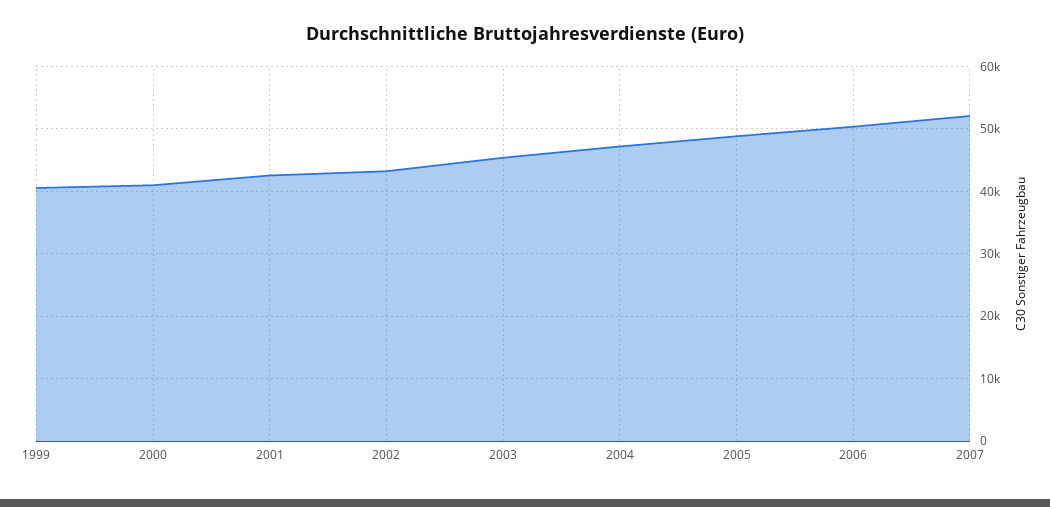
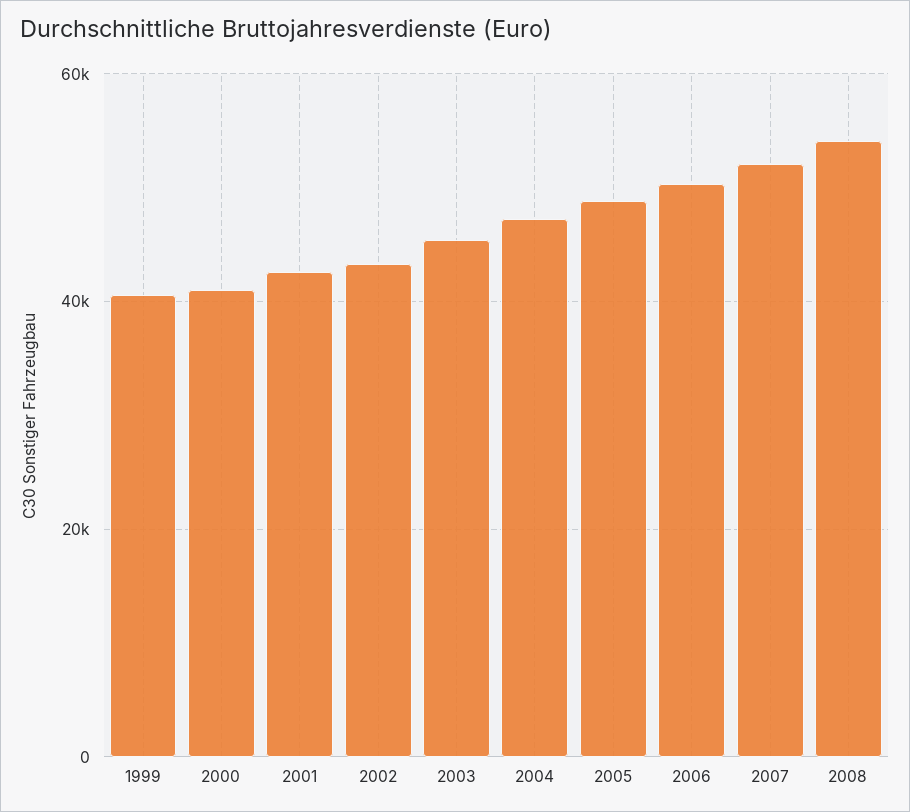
2008: none -> 54000

